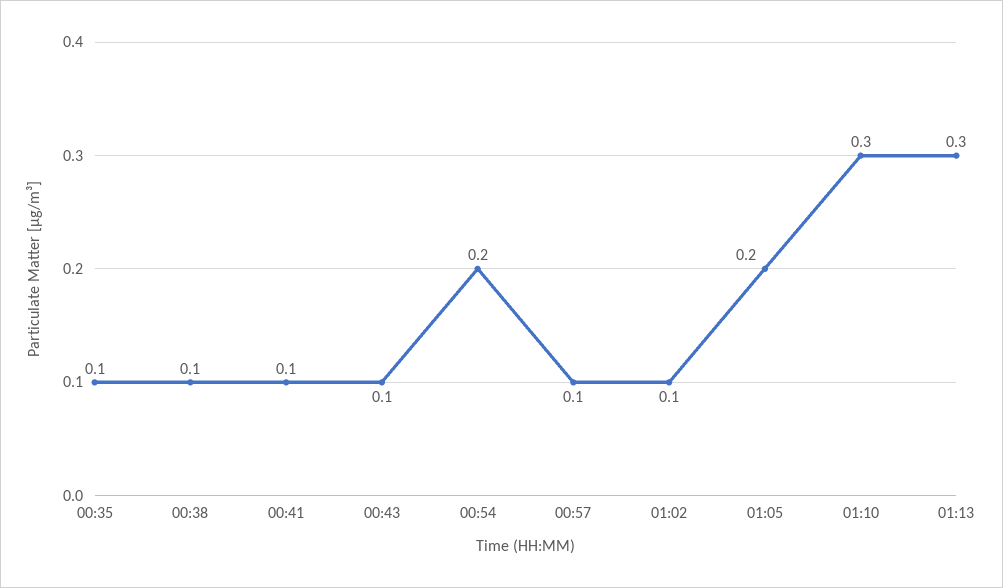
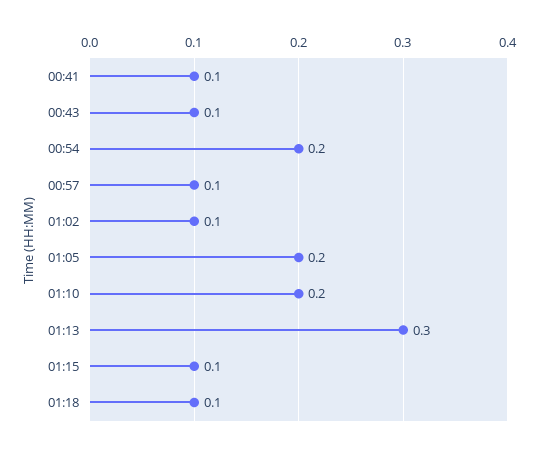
00:35: 0.1 -> none
00:38: 0.1 -> none
01:10: 0.3 -> 0.2
01:15: none -> 0.1
01:18: none -> 0.1

